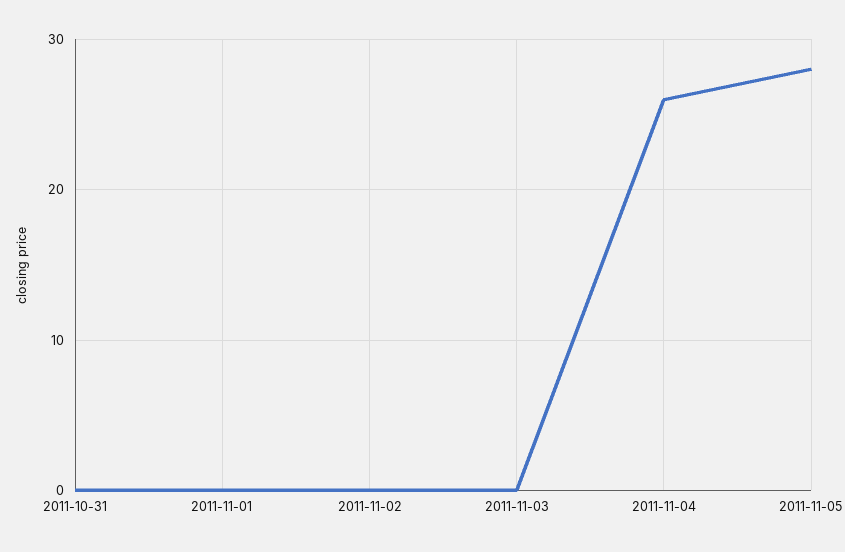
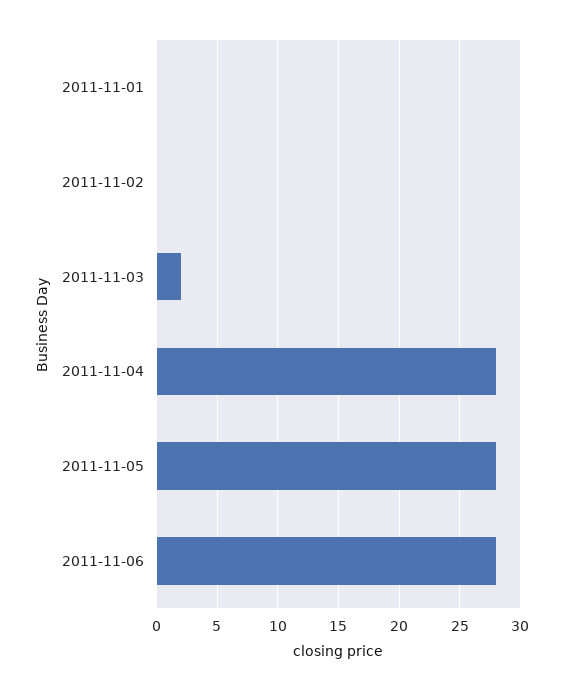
2011-10-31: 0 -> none
2011-11-03: 0 -> 2
2011-11-04: 26 -> 28
2011-11-06: none -> 28

